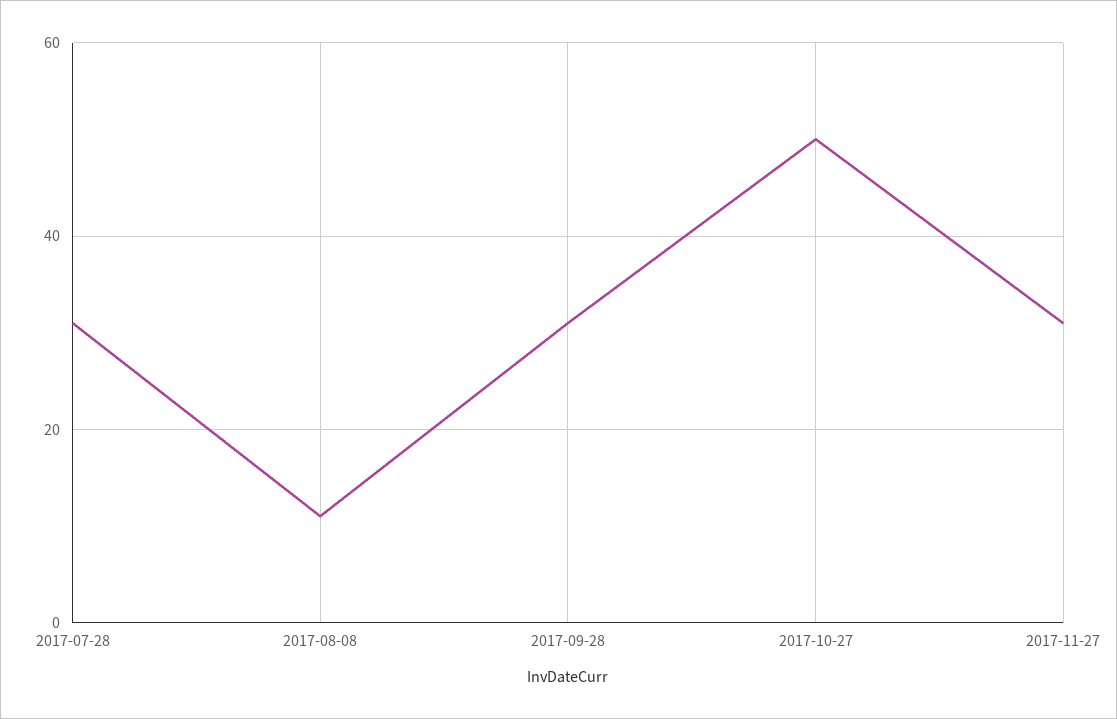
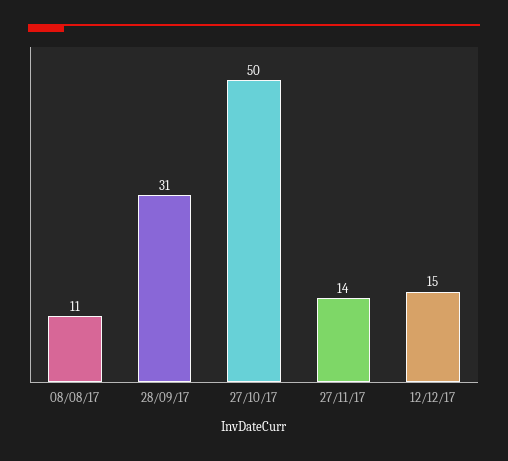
2017-07-28: 30 -> none
2017-11-27: 30 -> 14
12/12/17: none -> 15

